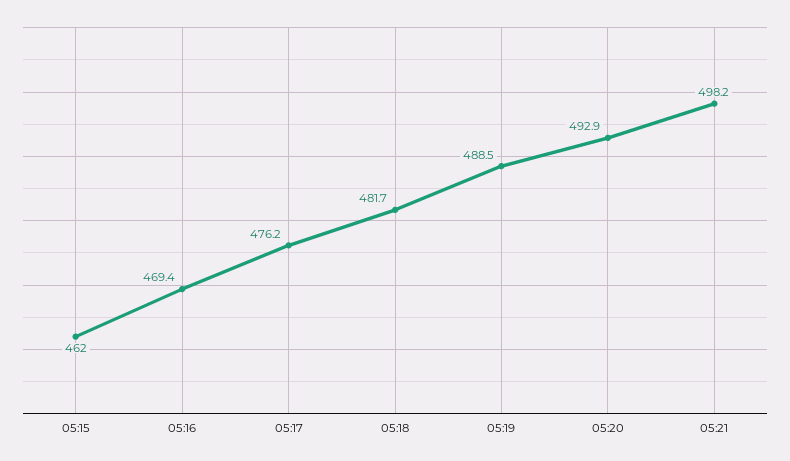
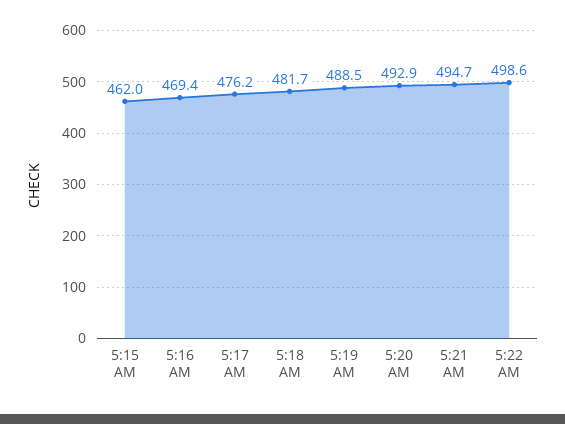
05:21: 498.2 -> 494.7
5:22 AM: none -> 498.6

